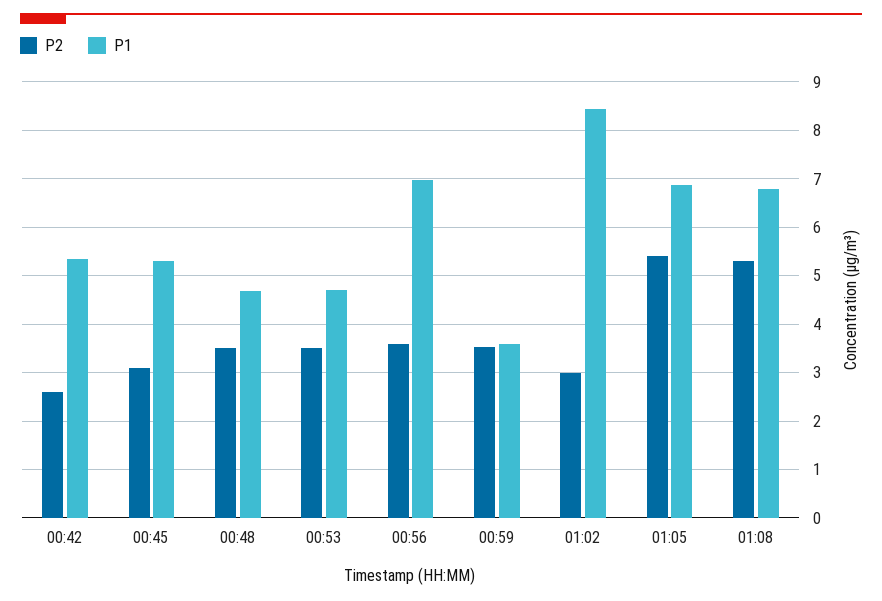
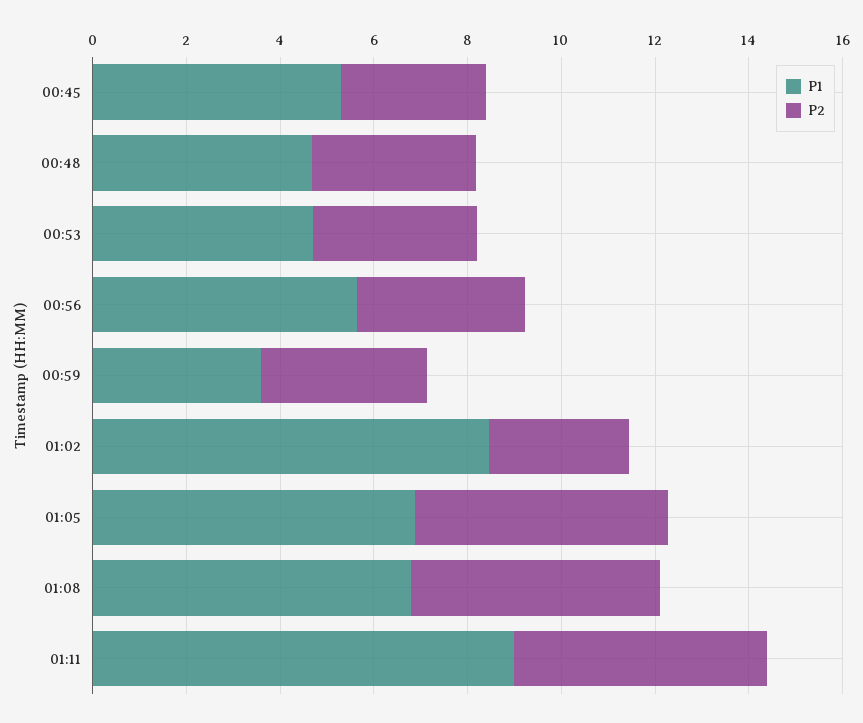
P2, 00:42: 2.6 -> none
P1, 00:42: 5.4 -> none
P1, 00:56: 7 -> 5.5
P1, 01:11: none -> 9
P2, 01:11: none -> 5.5

